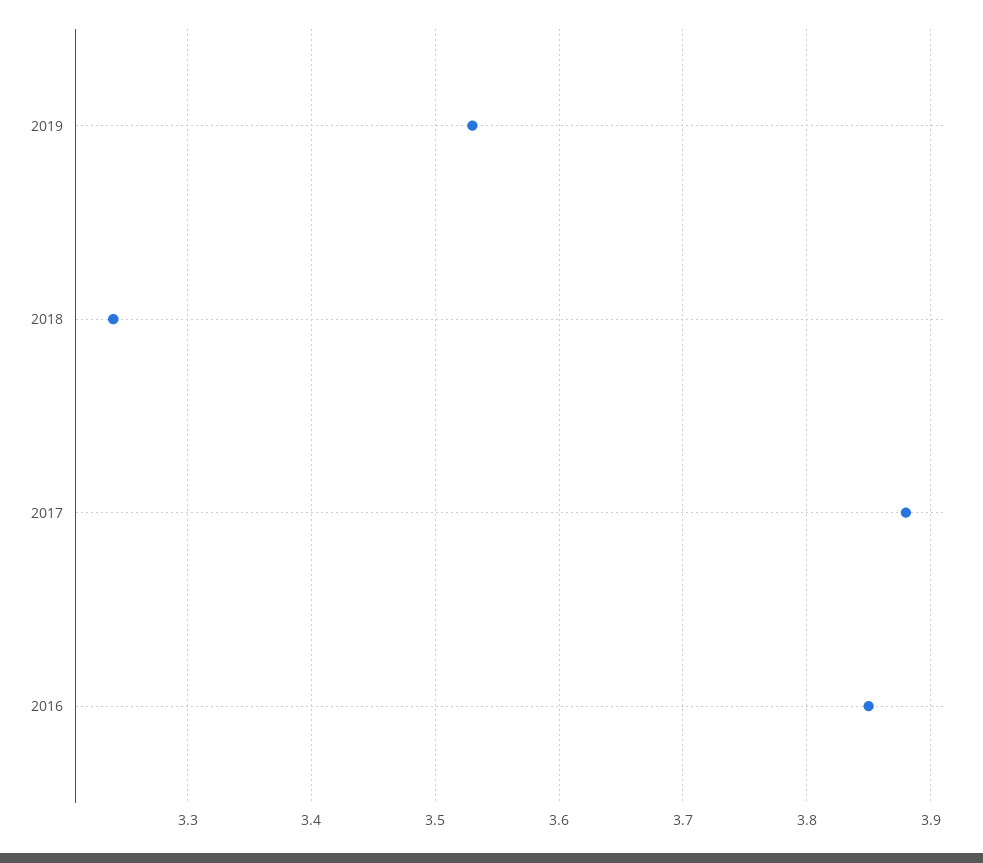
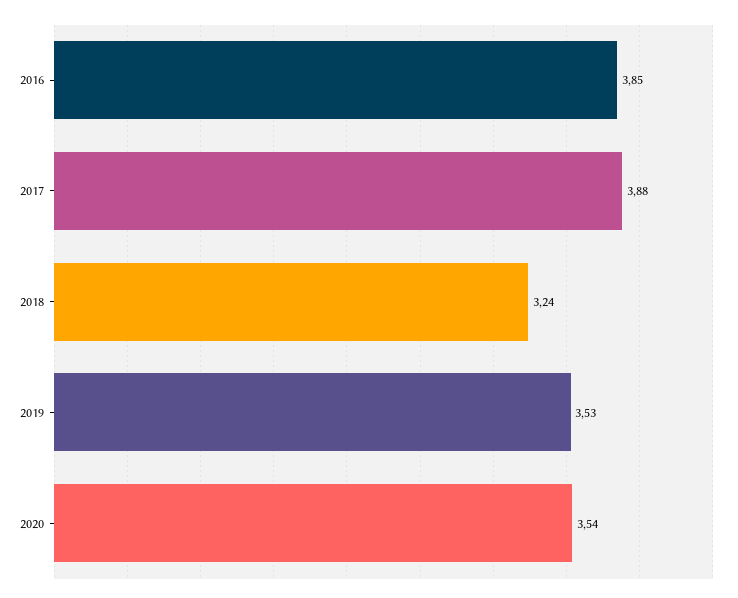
2020: none -> 3.54

